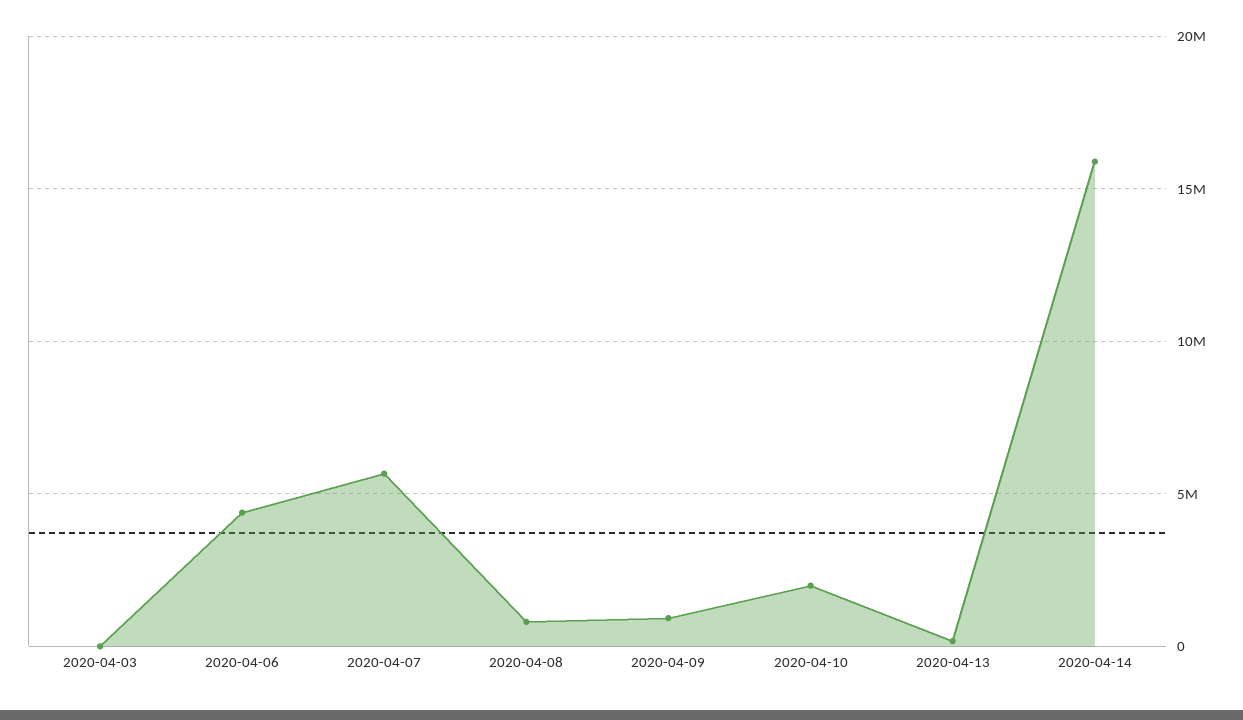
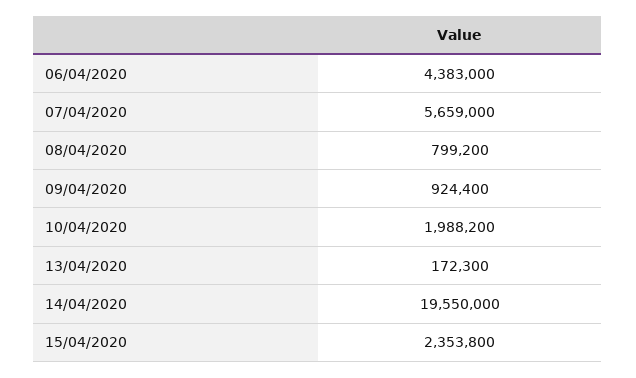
2020-04-03: 0 -> none
2020-04-14: 16000000 -> 19550000
15/04/2020: none -> 2353800

